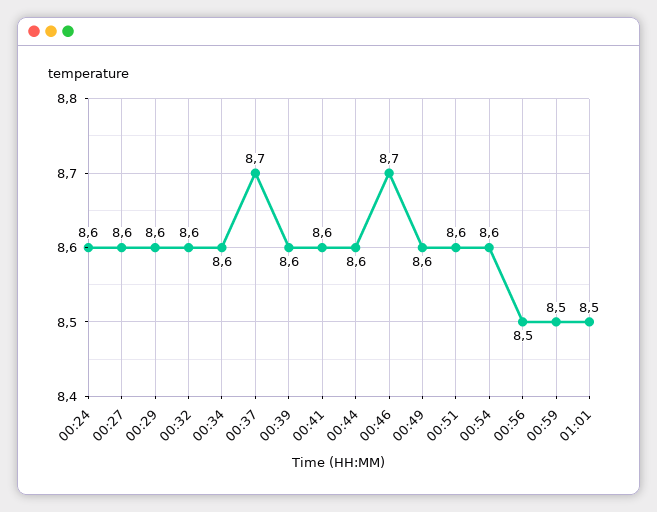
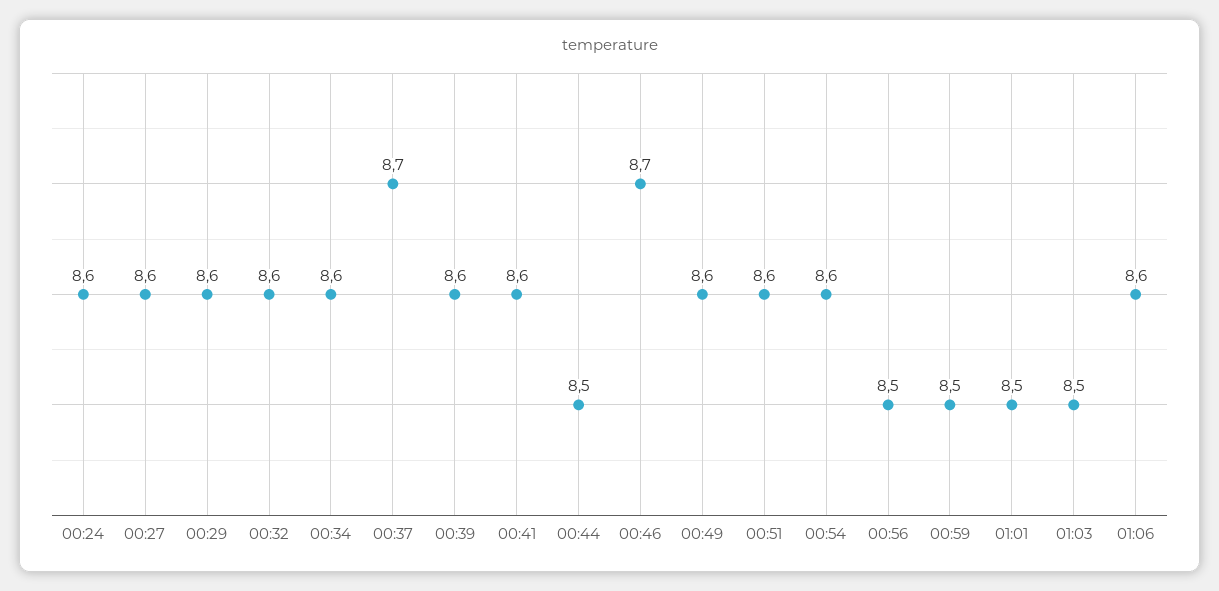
00:44: 8.6 -> 8.5
01:03: none -> 8.5
01:06: none -> 8.6

